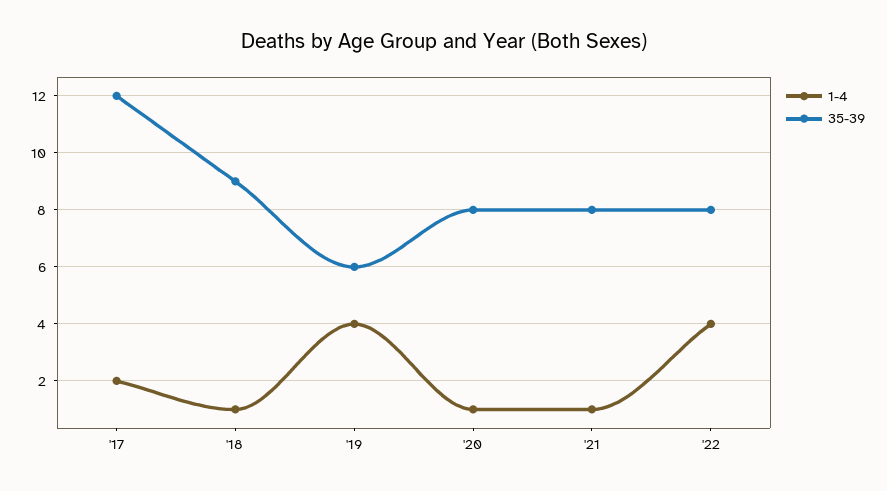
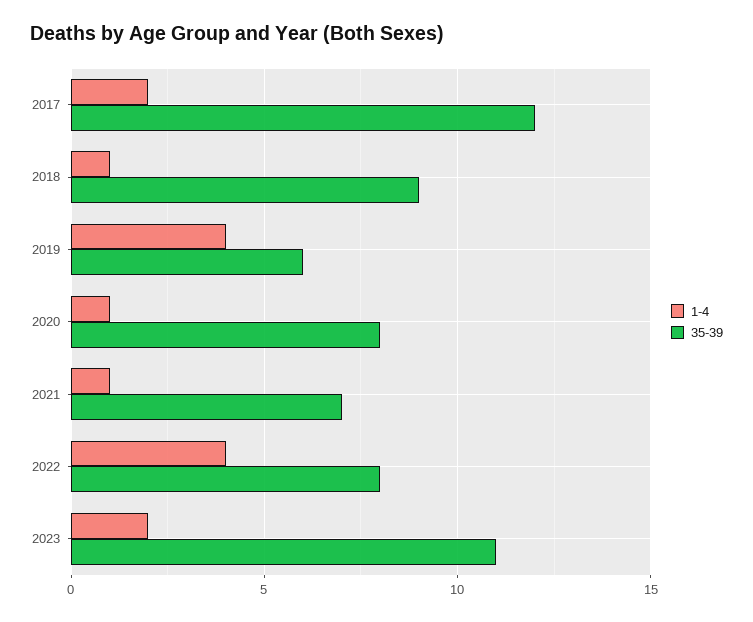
35-39, '21: 8 -> 7
1-4, 2023: none -> 2
35-39, 2023: none -> 11

